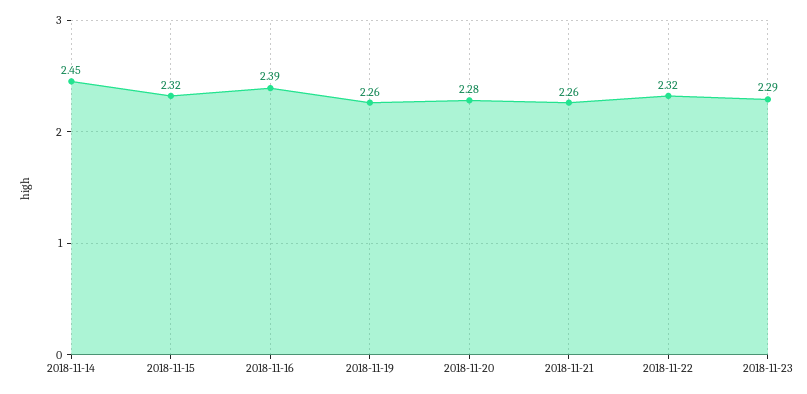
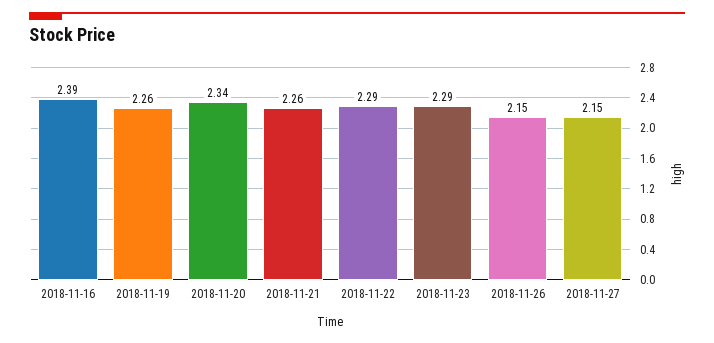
2018-11-14: 2.45 -> none
2018-11-15: 2.32 -> none
2018-11-20: 2.28 -> 2.34
2018-11-22: 2.32 -> 2.29
2018-11-26: none -> 2.15
2018-11-27: none -> 2.15

